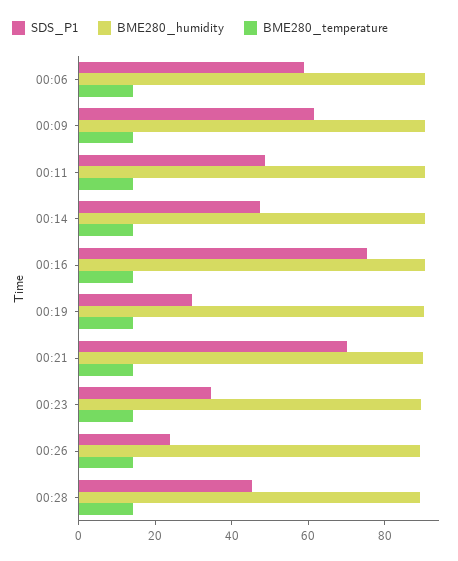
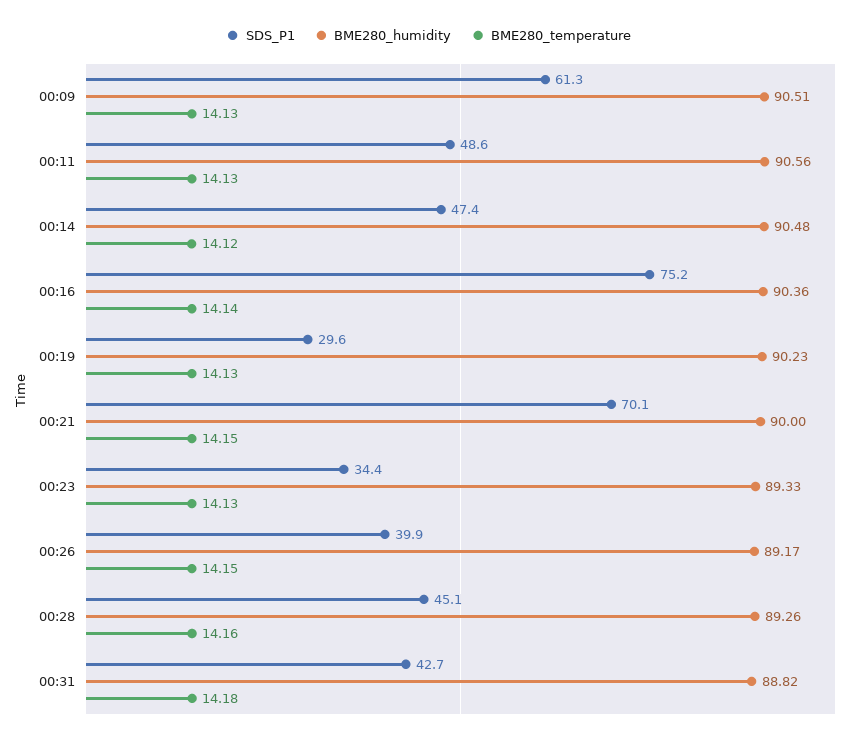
SDS_P1, 00:06: 60 -> none
BME280_humidity, 00:06: 90 -> none
BME280_temperature, 00:06: 15 -> none
SDS_P1, 00:26: 25 -> 39.9
SDS_P1, 00:31: none -> 42.7
BME280_humidity, 00:31: none -> 88.82
BME280_temperature, 00:31: none -> 14.18

